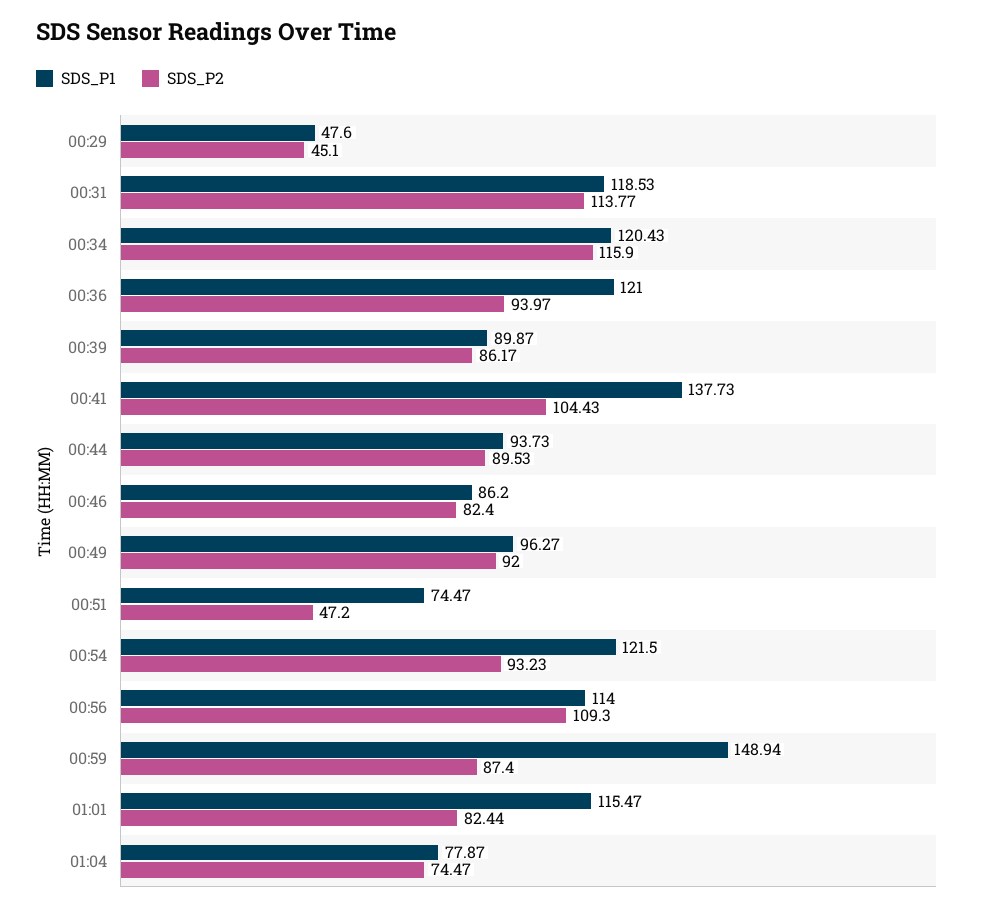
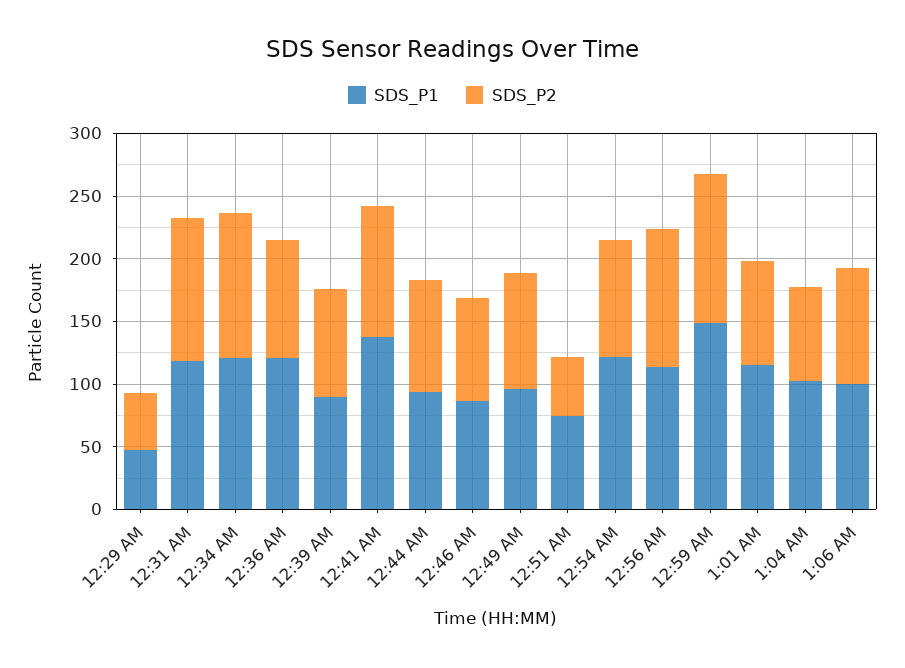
SDS_P2, 00:59: 87.4 -> 120
SDS_P1, 01:04: 77.87 -> 100
SDS_P1, 1:06 AM: none -> 100
SDS_P2, 1:06 AM: none -> 90

